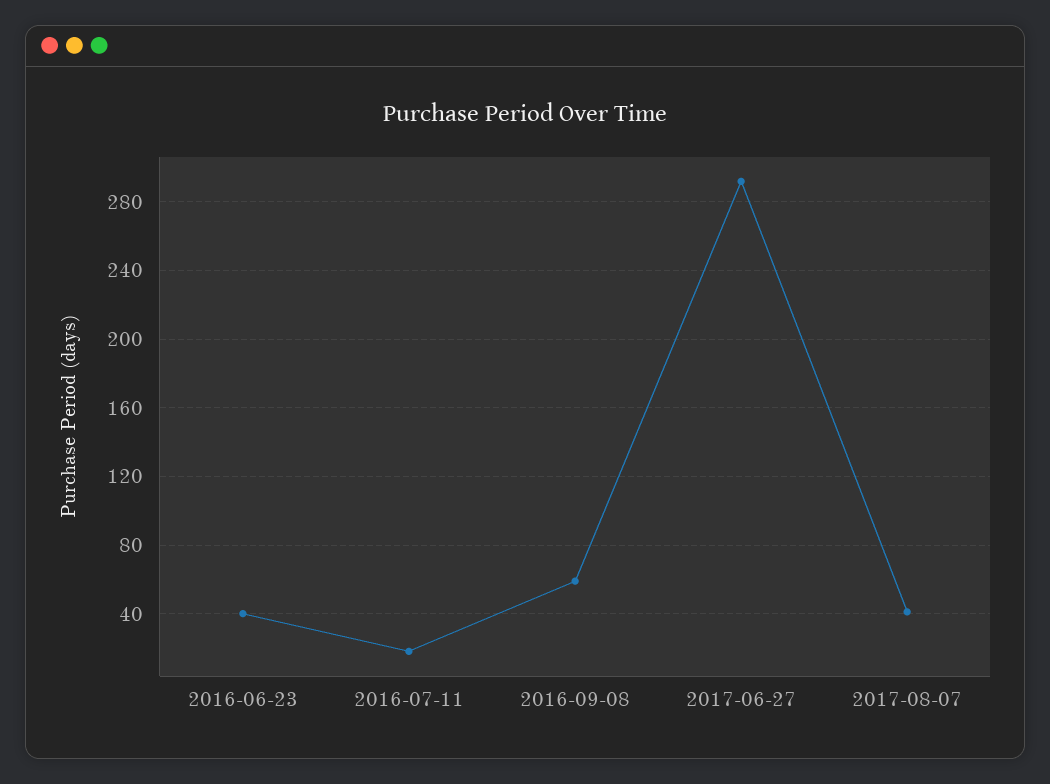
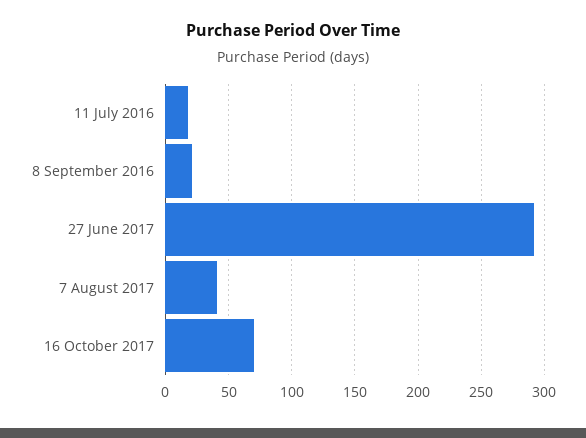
2016-06-23: 40 -> none
2016-09-08: 60 -> 20
16 October 2017: none -> 70

